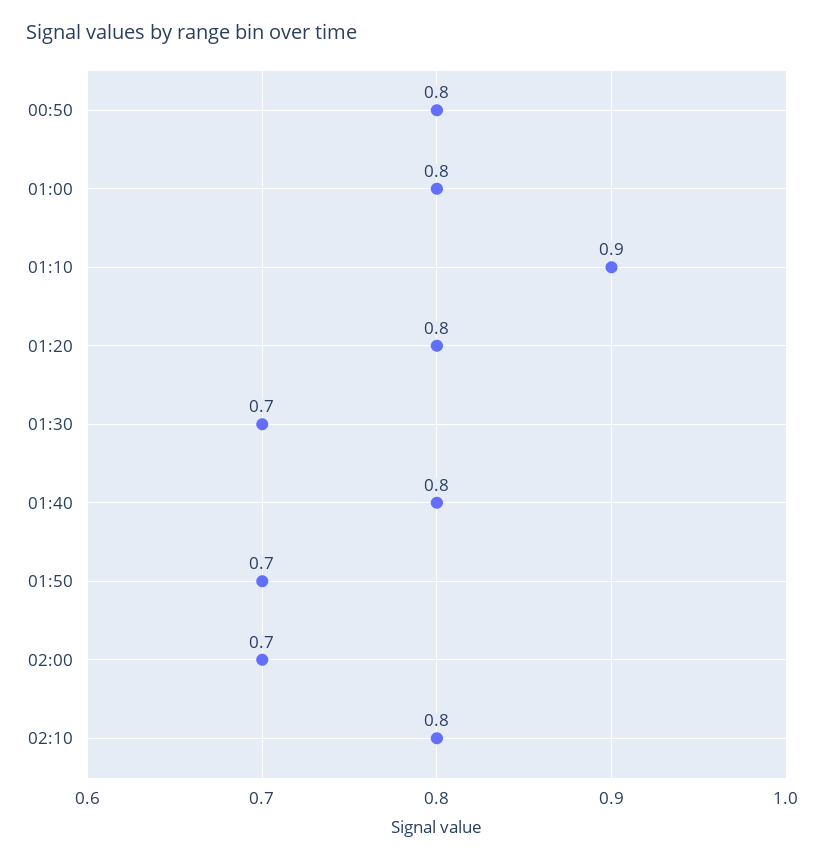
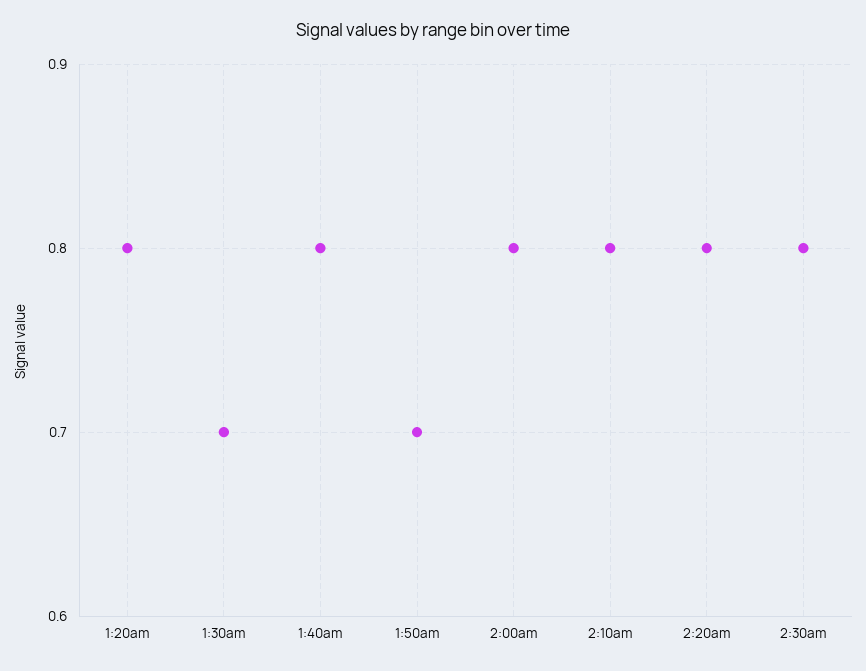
00:50: 0.8 -> none
01:00: 0.8 -> none
01:10: 0.9 -> none
02:00: 0.7 -> 0.8
2:20am: none -> 0.8
2:30am: none -> 0.8

